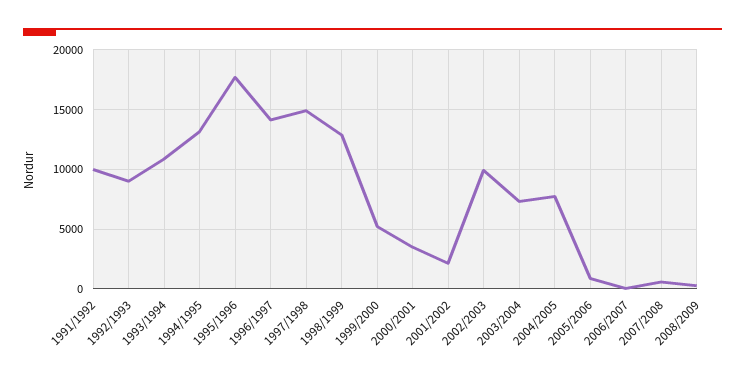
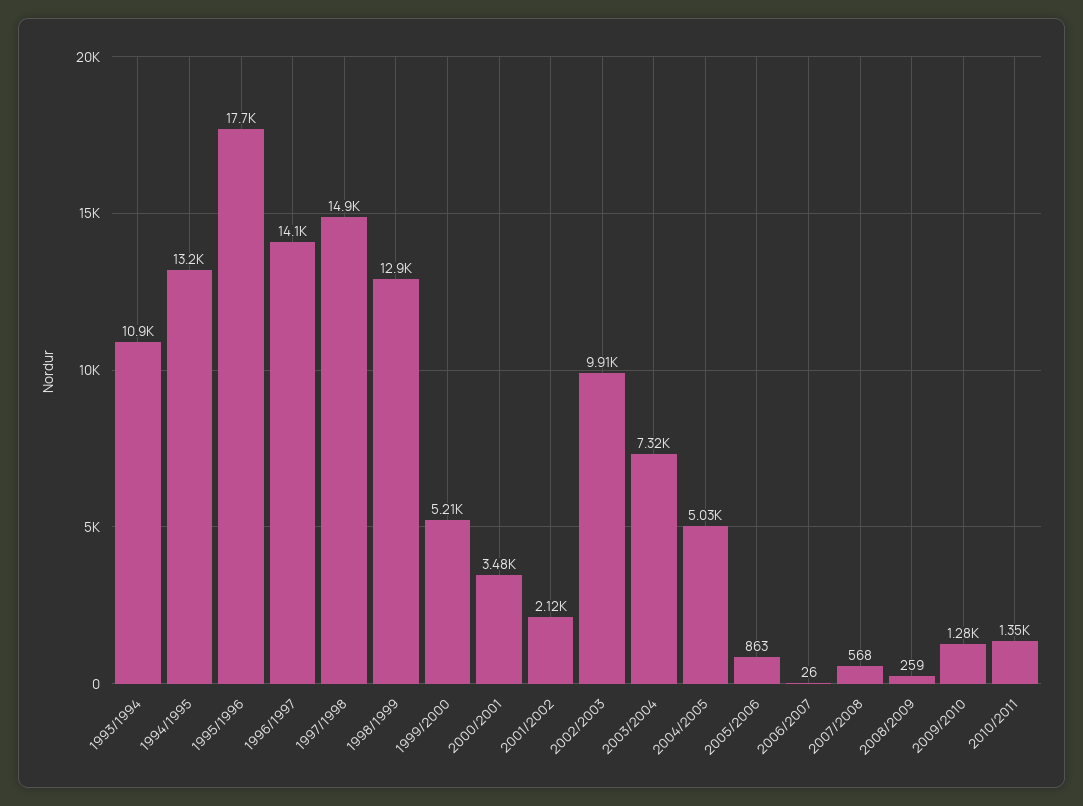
1991/1992: 10000 -> none
1992/1993: 9000 -> none
2004/2005: 8000 -> 5030
2009/2010: none -> 1280
2010/2011: none -> 1350

